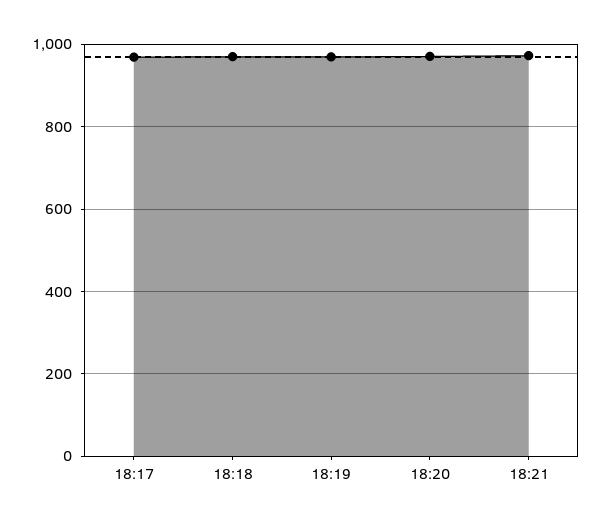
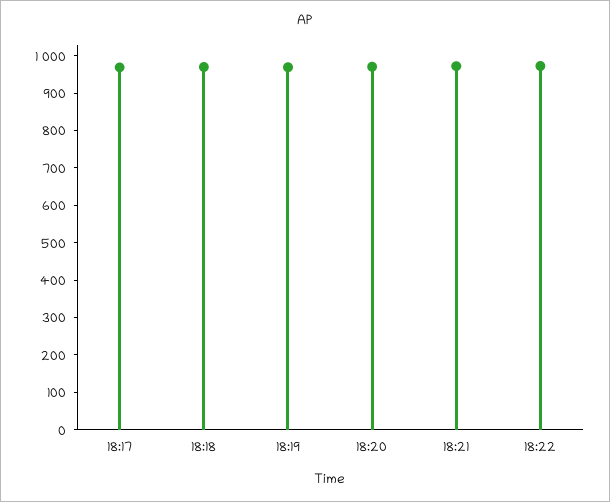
18:22: none -> 975

